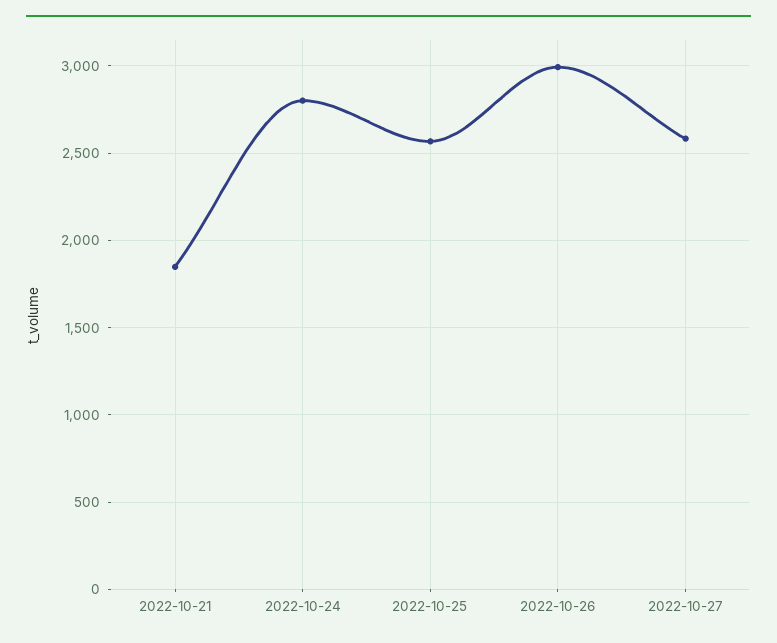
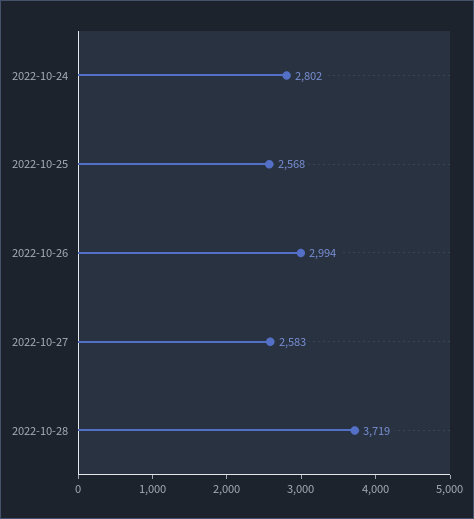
2022-10-21: 1850 -> none
2022-10-28: none -> 3719

